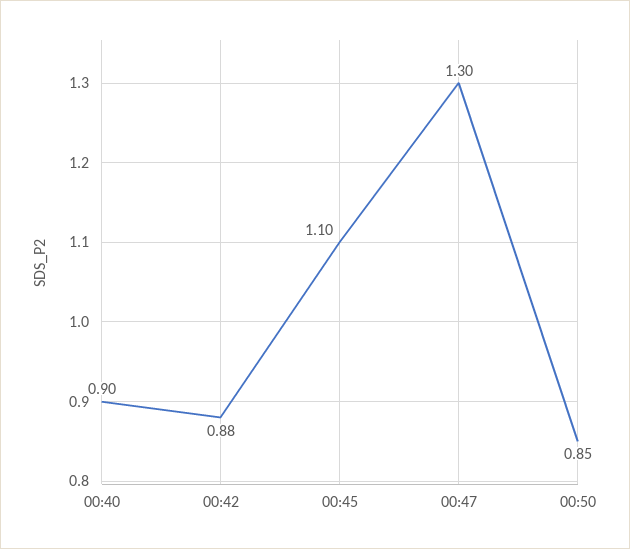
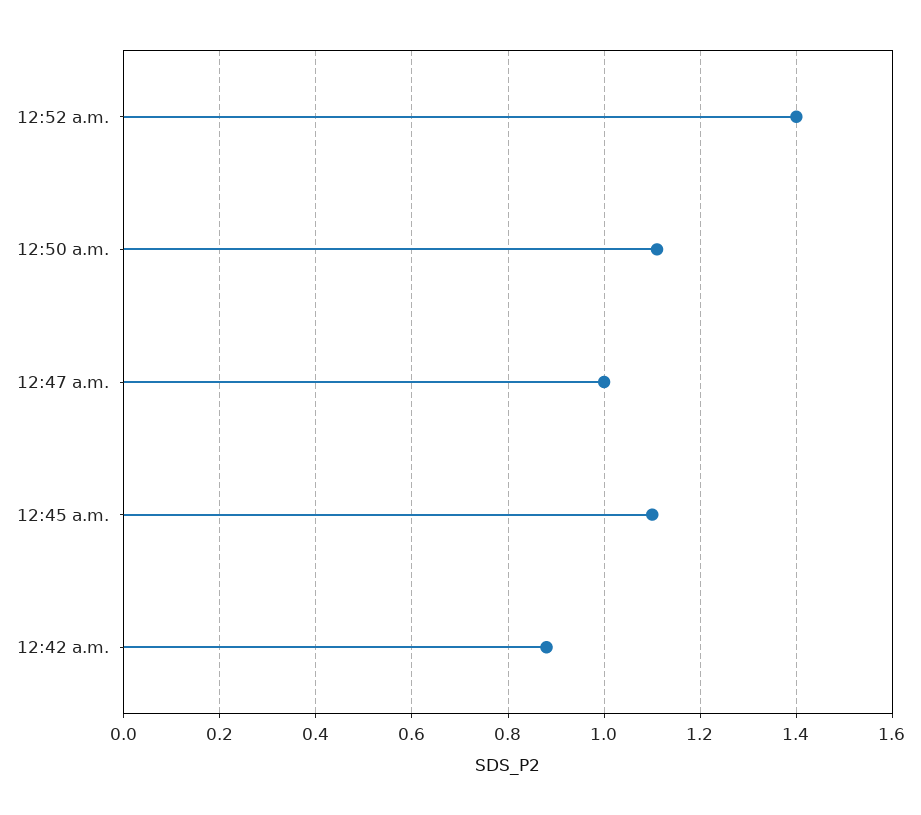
00:40: 0.9 -> none
00:47: 1.3 -> 1
00:50: 0.85 -> 1.1
12:52 a.m.: none -> 1.4

